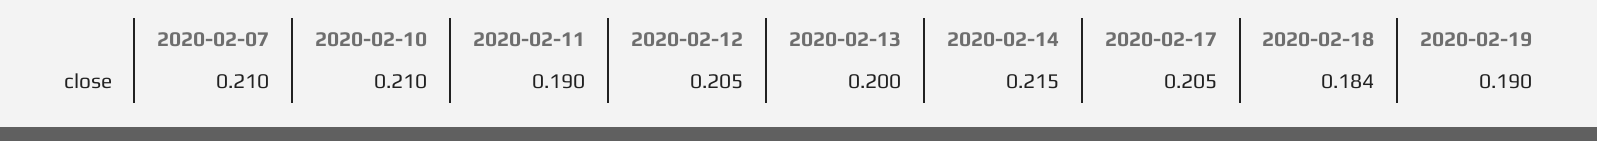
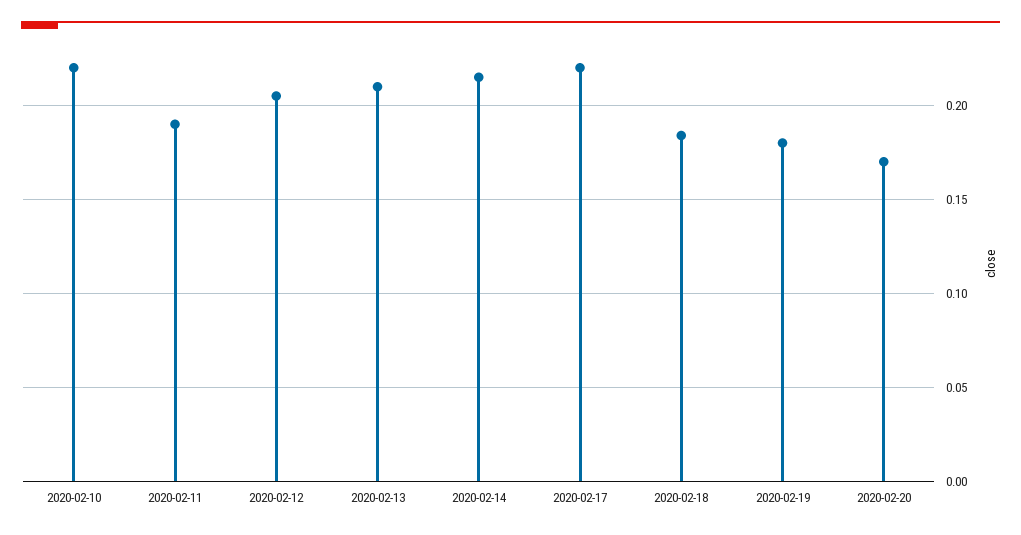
2020-02-07: 0.21 -> none
2020-02-10: 0.21 -> 0.22
2020-02-13: 0.2 -> 0.21
2020-02-17: 0.205 -> 0.22
2020-02-19: 0.19 -> 0.18
2020-02-20: none -> 0.17

